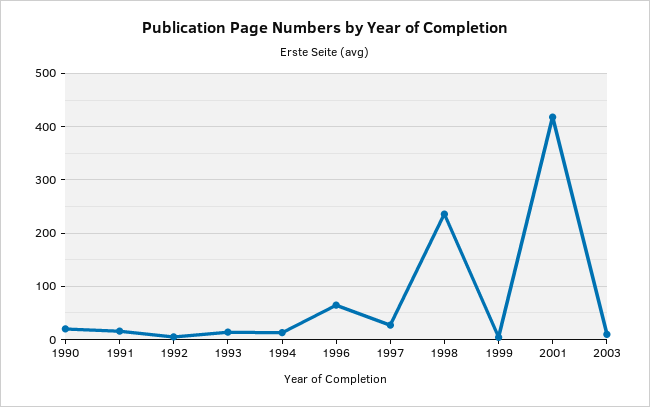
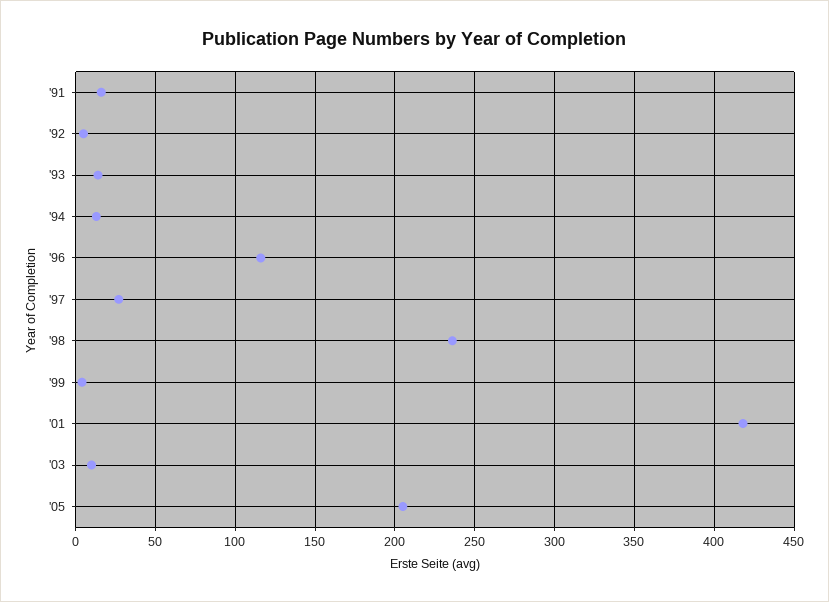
1990: 20 -> none
1996: 60 -> 115
'05: none -> 205

